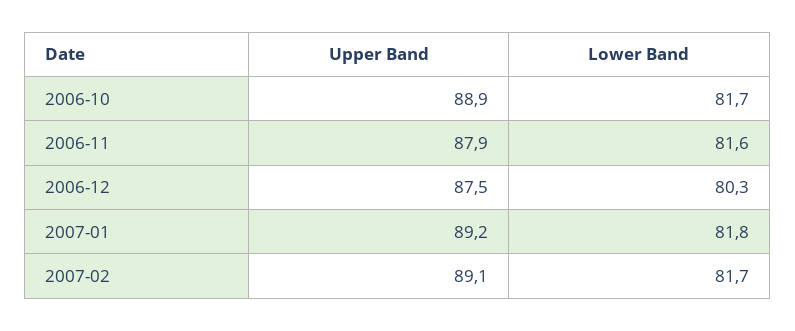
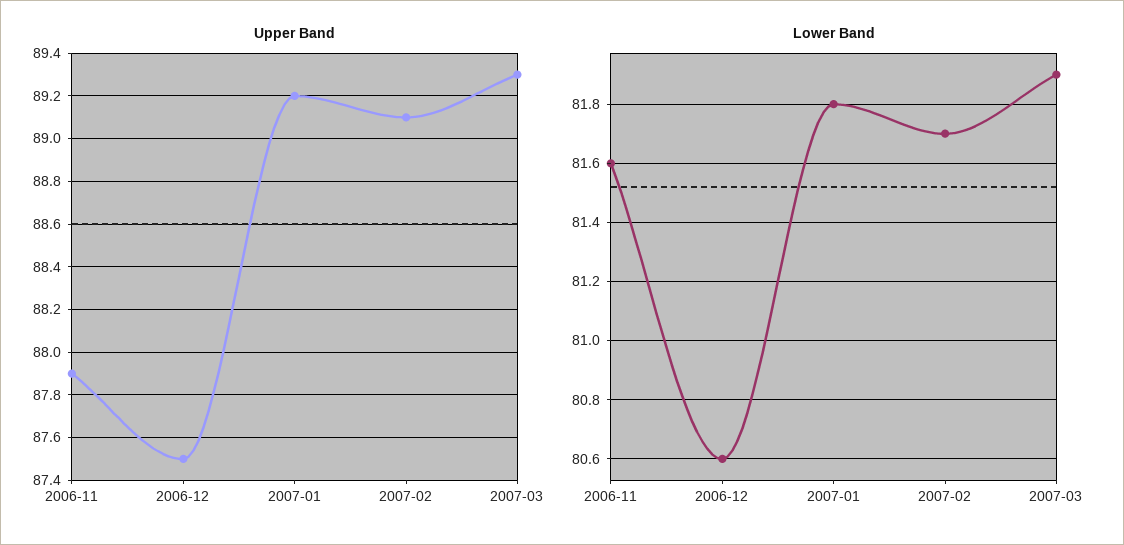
Upper Band, 2006-10: 88.9 -> none
Lower Band, 2006-10: 81.7 -> none
Lower Band, 2006-12: 80.3 -> 80.6
Upper Band, 2007-03: none -> 89.3
Lower Band, 2007-03: none -> 81.9

